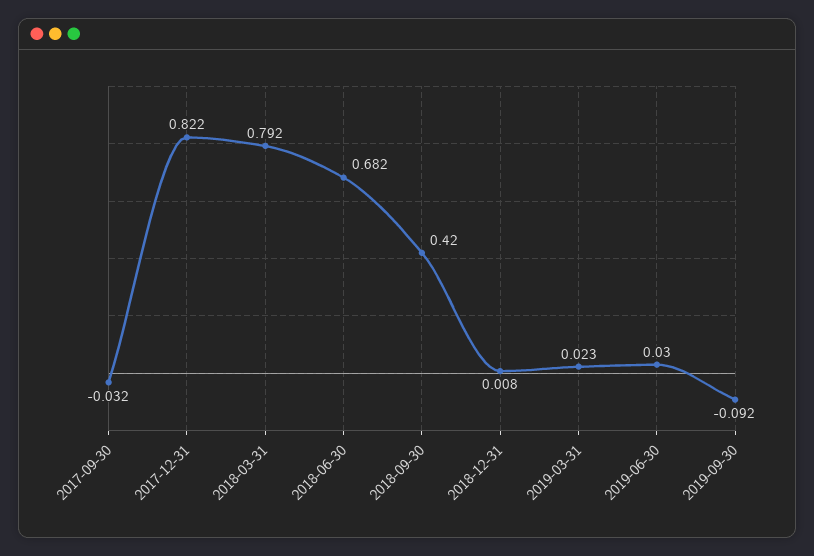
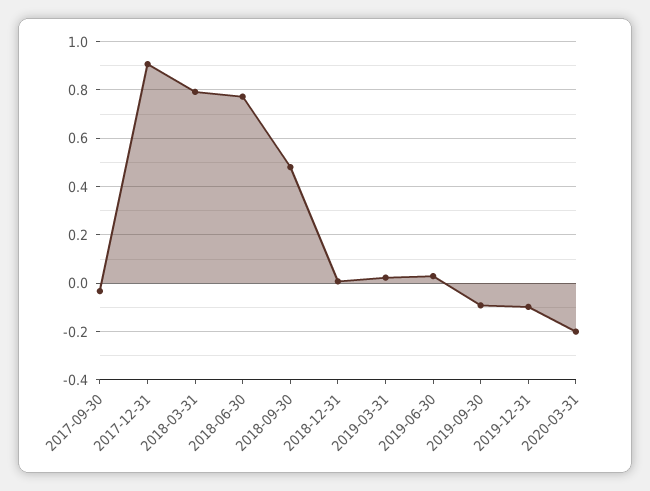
2017-12-31: 0.822 -> 0.9
2018-06-30: 0.682 -> 0.775
2018-09-30: 0.42 -> 0.475
2019-12-31: none -> -0.1
2020-03-31: none -> -0.2

